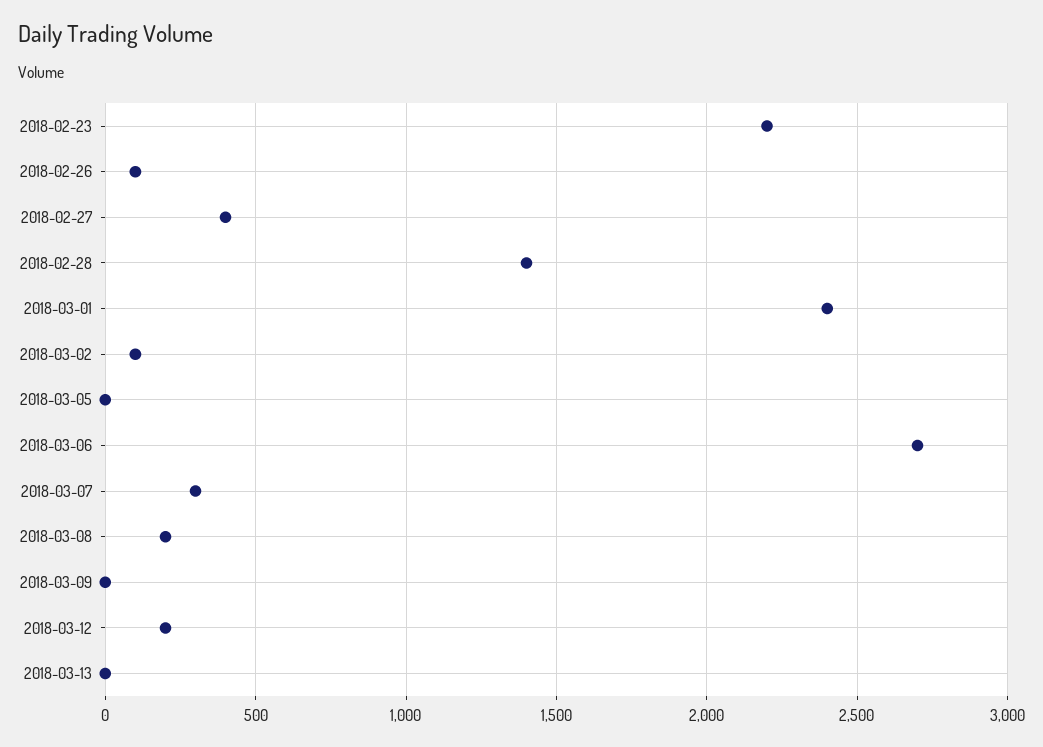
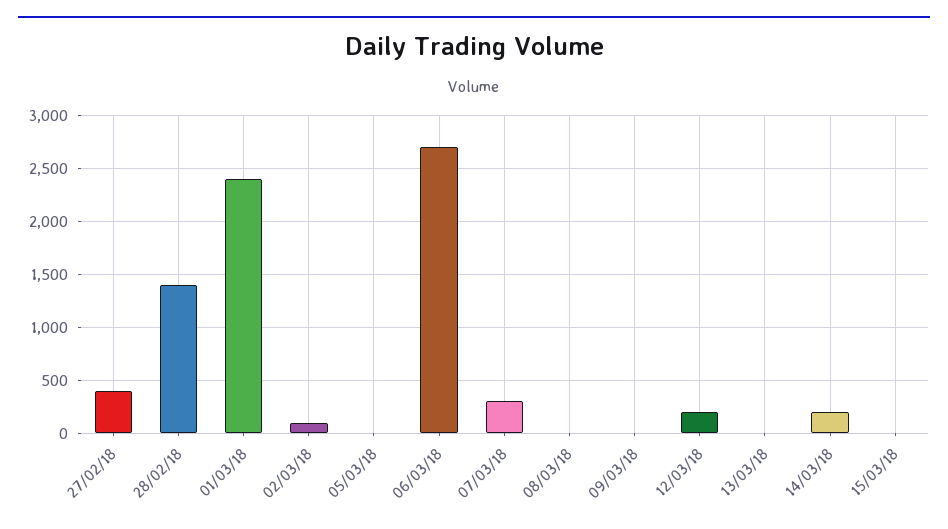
2018-02-23: 2200 -> none
2018-02-26: 100 -> none
2018-03-08: 200 -> 0
14/03/18: none -> 200
15/03/18: none -> 0

